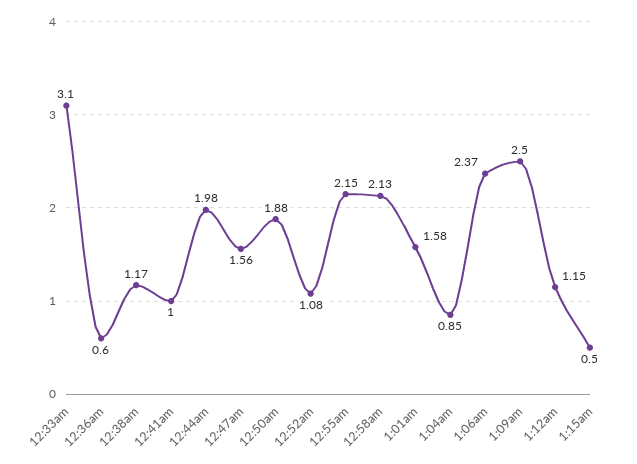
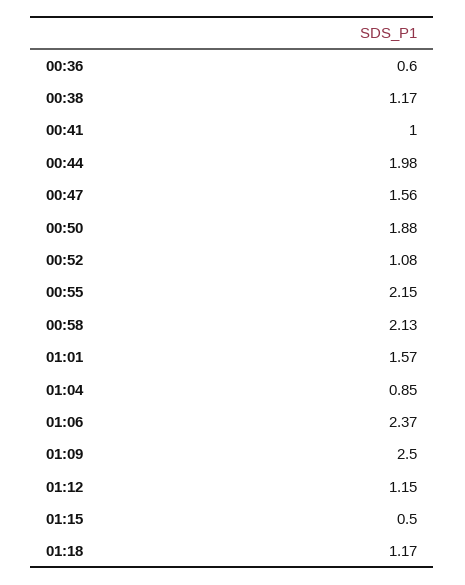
12:33am: 3.1 -> none
1:01am: 1.58 -> 1.57
01:18: none -> 1.17

